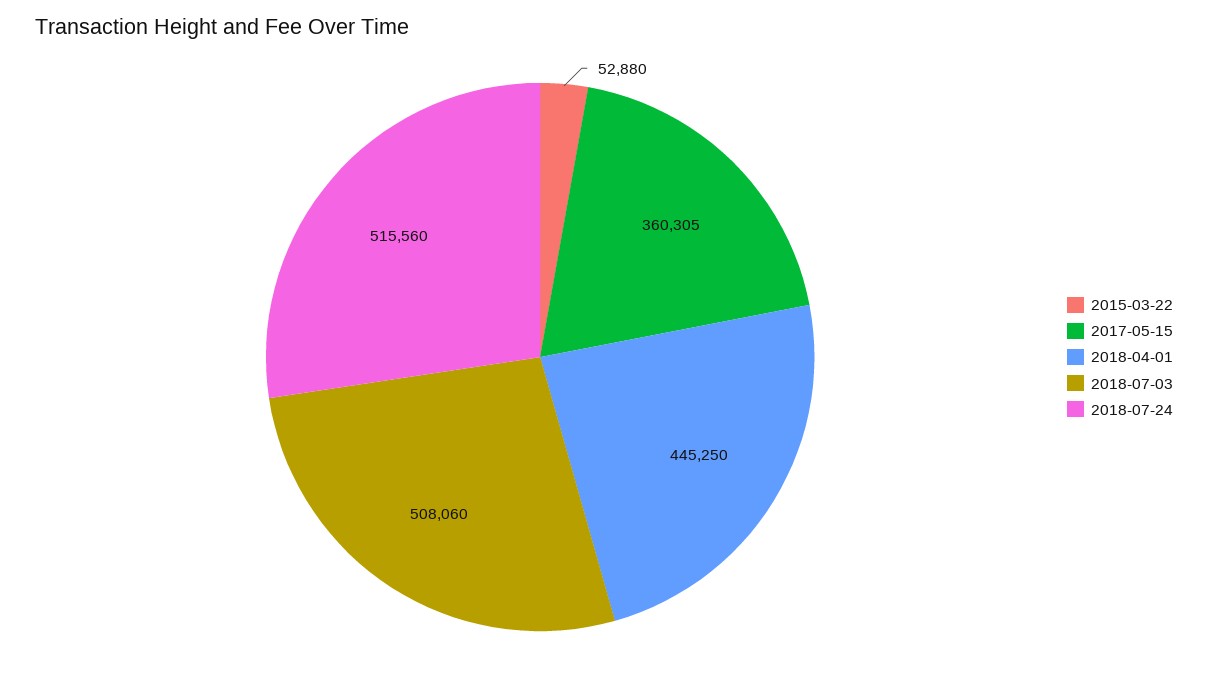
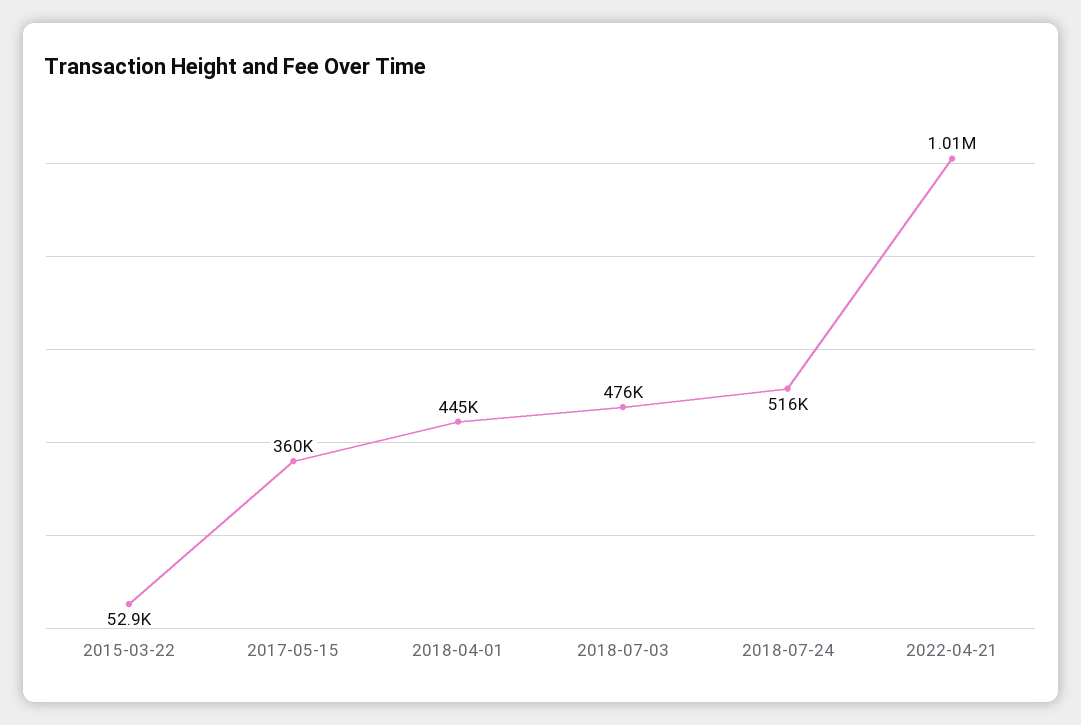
2018-07-03: 508060 -> 476000
2022-04-21: none -> 1010000

